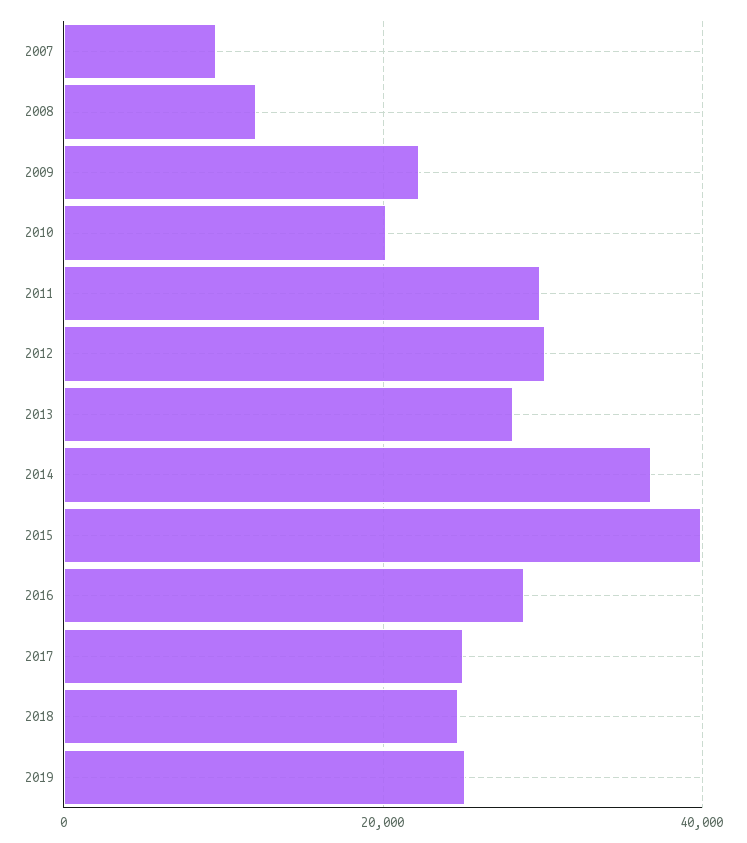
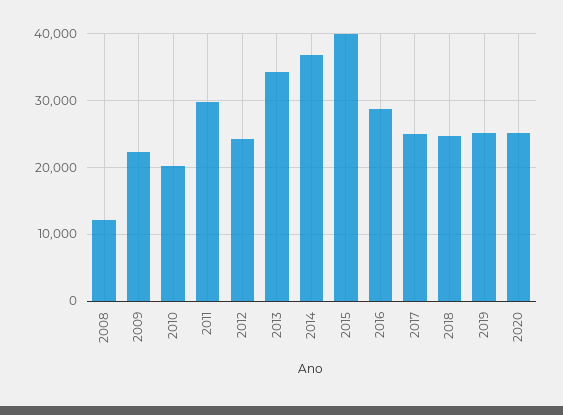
2007: 10000 -> none
2012: 30000 -> 24000
2013: 28000 -> 34000
2020: none -> 25000

